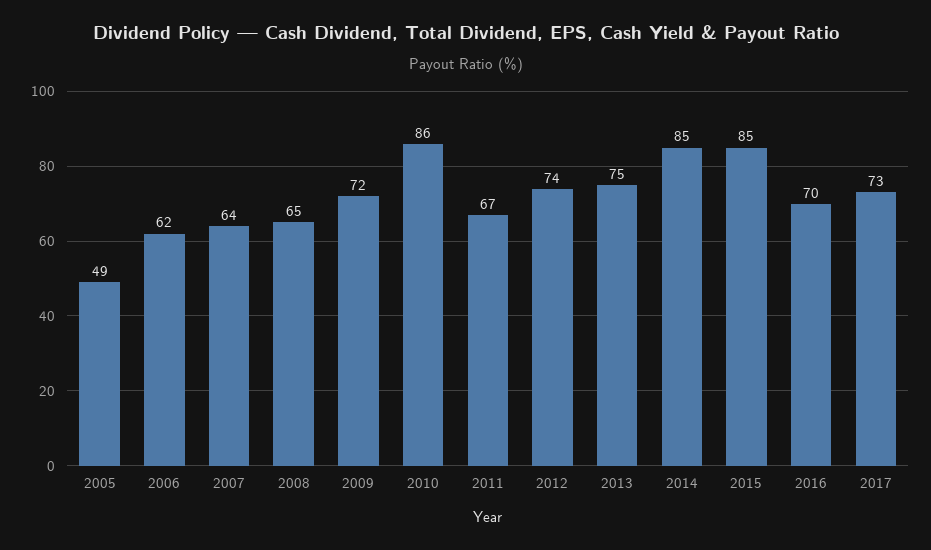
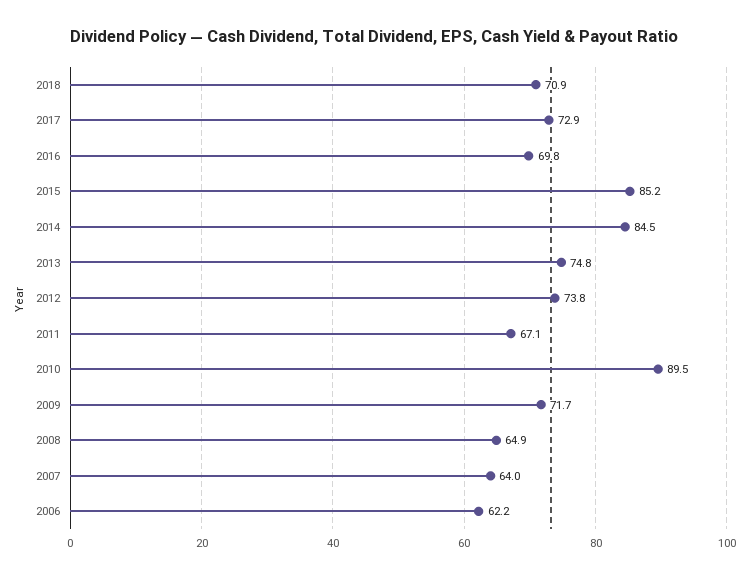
2005: 49 -> none
2010: 86 -> 89.5
2018: none -> 70.9

